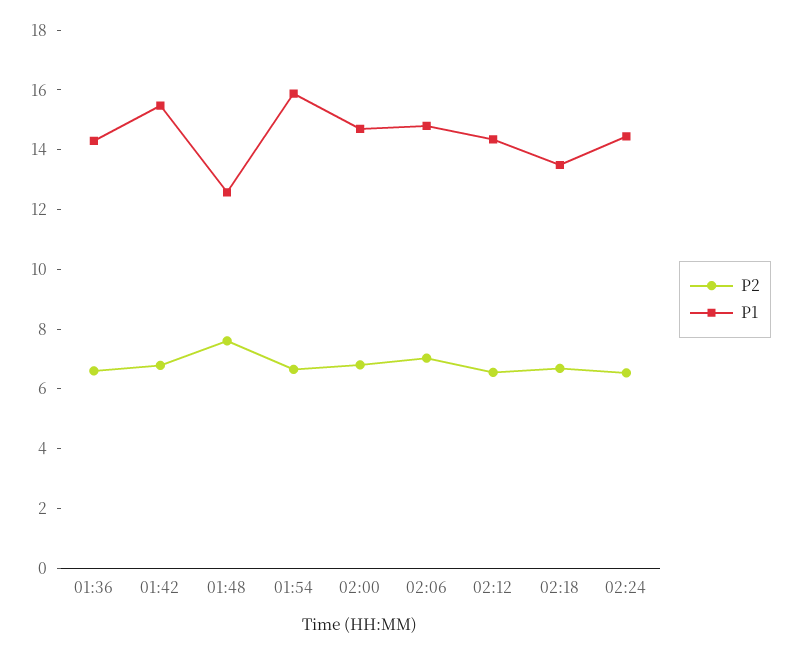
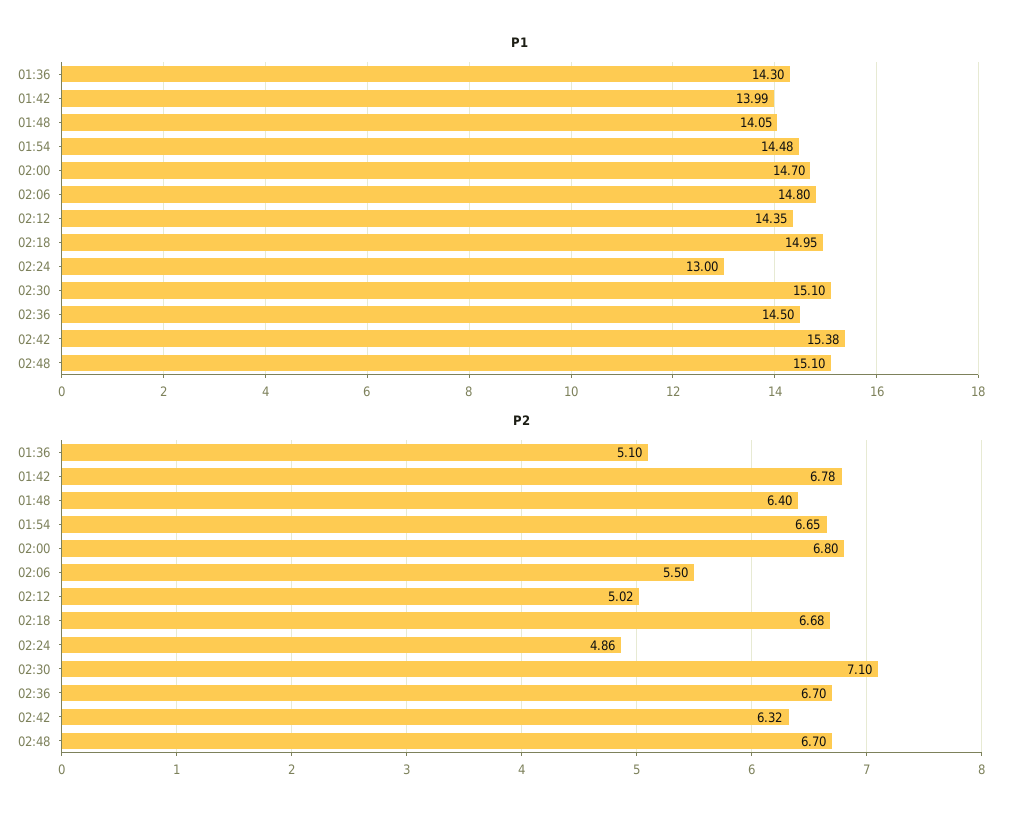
P2, 01:36: 6.5 -> 5.1
P1, 01:42: 15.5 -> 13.99
P2, 01:48: 7.5 -> 6.4
P1, 01:48: 12.5 -> 14.05
P1, 01:54: 16 -> 14.48
P2, 02:06: 7 -> 5.5
P2, 02:12: 6.5 -> 5.02
P1, 02:18: 13.5 -> 14.95
P2, 02:24: 6.5 -> 4.86
P1, 02:24: 14.5 -> 13
P1, 02:30: none -> 15.1
P1, 02:36: none -> 14.5
P1, 02:42: none -> 15.38
P1, 02:48: none -> 15.1
P2, 02:30: none -> 7.1
P2, 02:36: none -> 6.7
P2, 02:42: none -> 6.32
P2, 02:48: none -> 6.7

